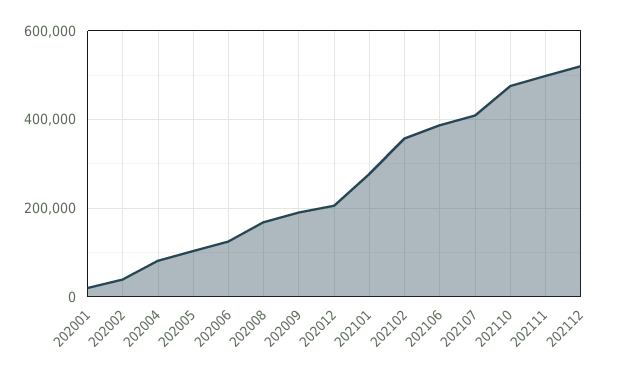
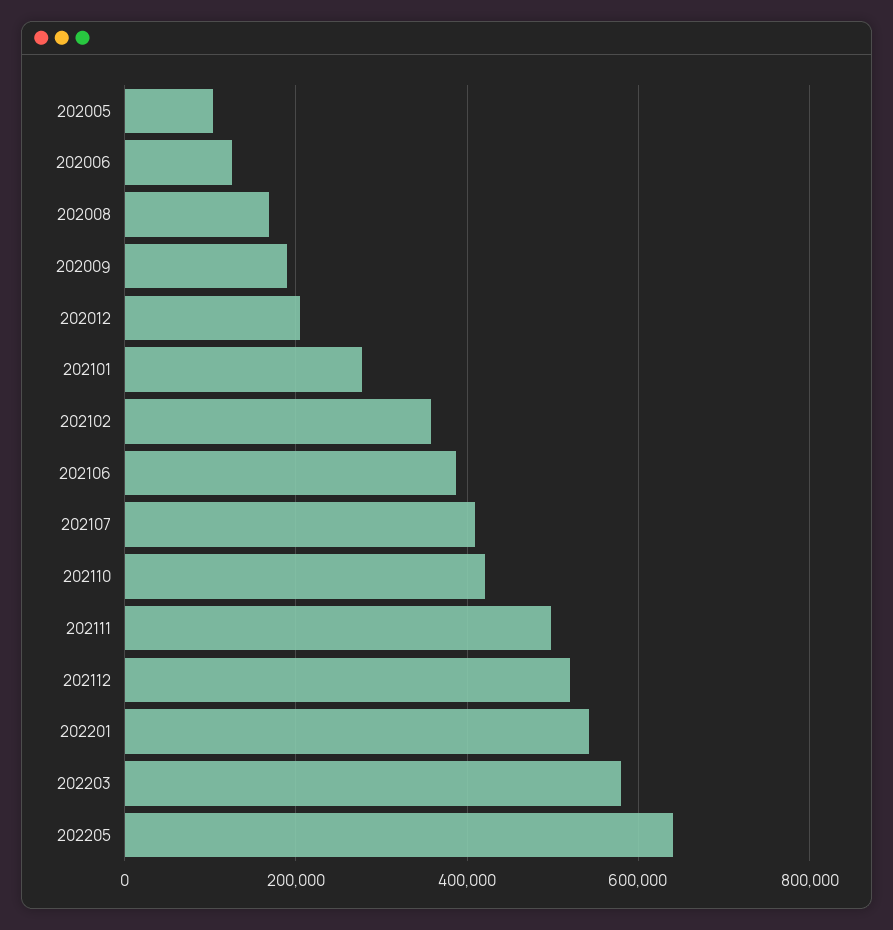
202001: 20000 -> none
202002: 40000 -> none
202004: 80000 -> none
202110: 480000 -> 420000
202201: none -> 540000
202203: none -> 580000
202205: none -> 640000

